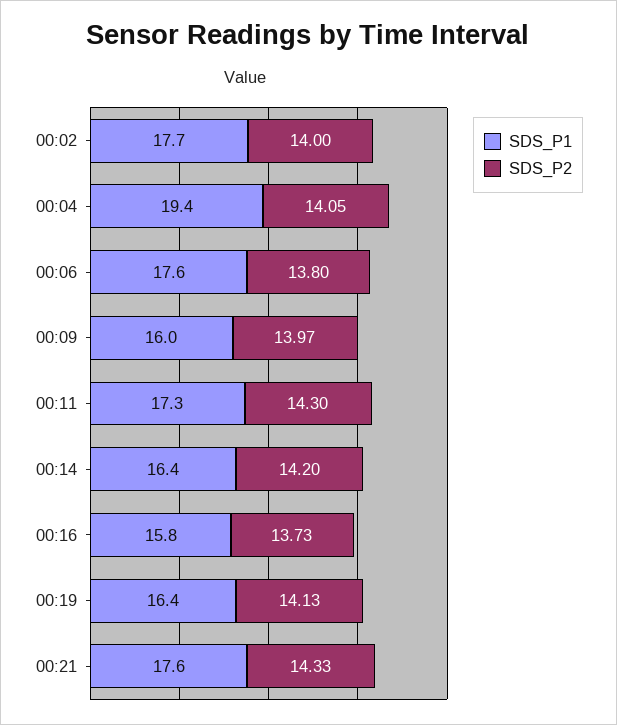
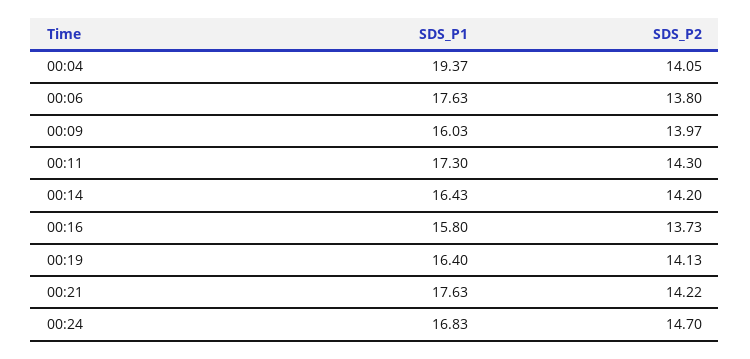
SDS_P1, 00:02: 17.7 -> none
SDS_P2, 00:02: 14 -> none
SDS_P2, 00:21: 14.33 -> 14.22
SDS_P1, 00:24: none -> 16.83
SDS_P2, 00:24: none -> 14.7

